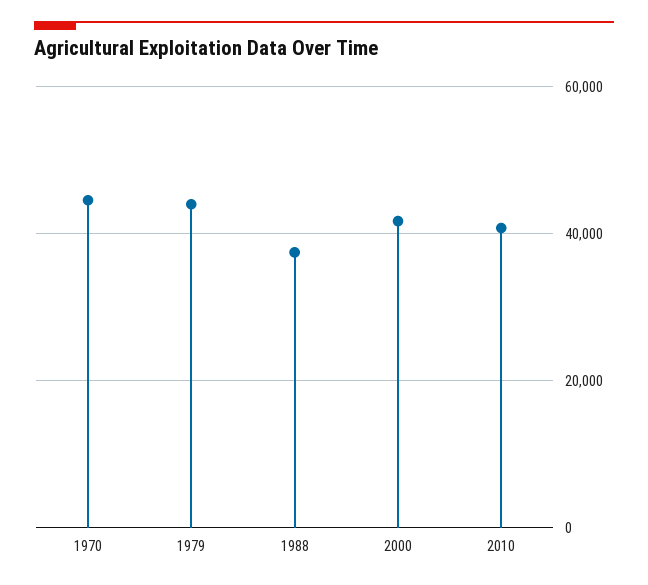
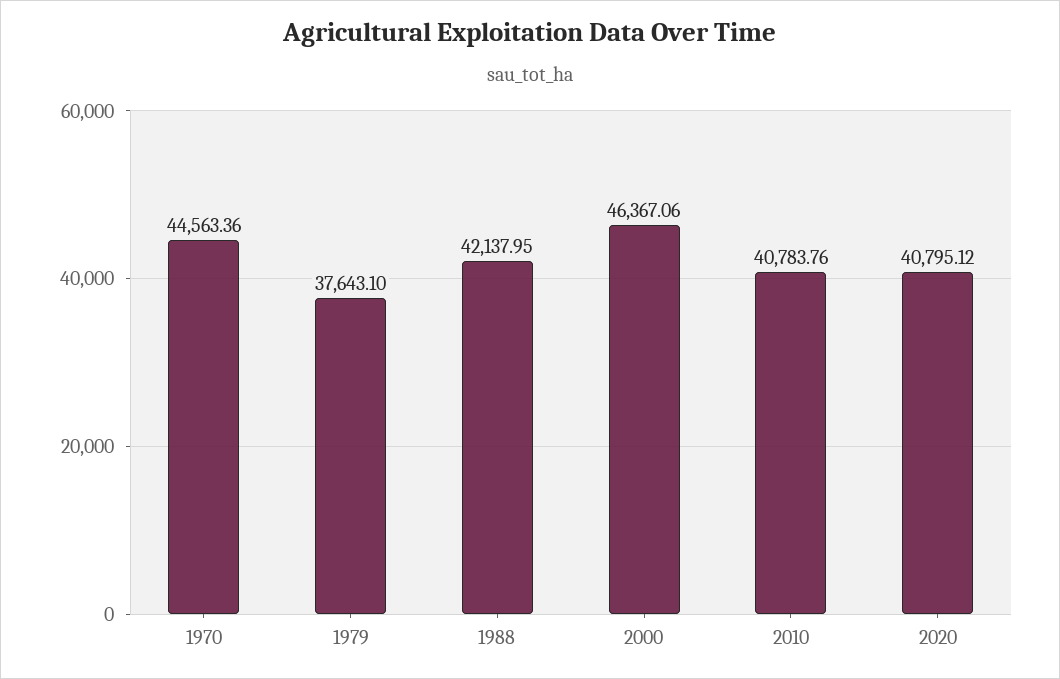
1979: 44000 -> 37643.1
1988: 38000 -> 42137.95
2000: 42000 -> 46367.06
2020: none -> 40795.12

